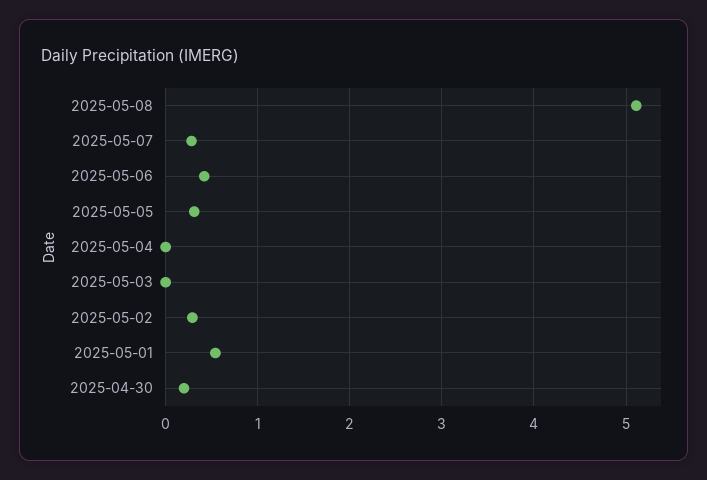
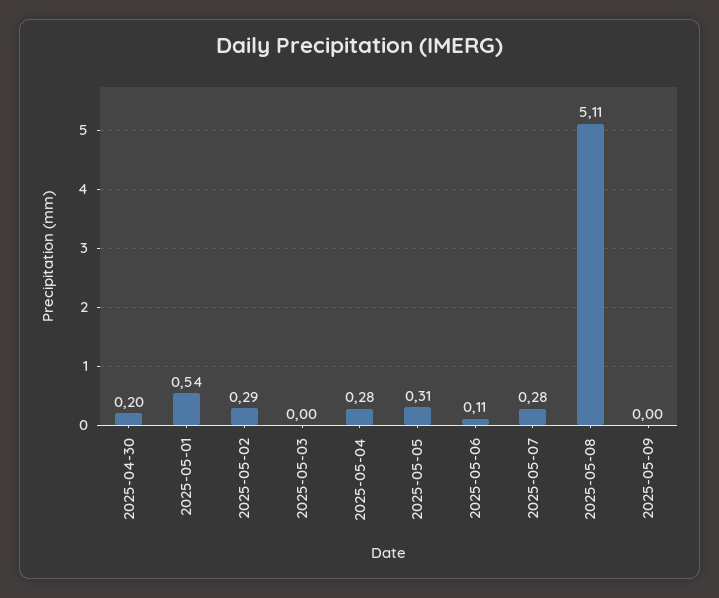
2025-05-06: 0.4 -> 0.11
2025-05-04: 0 -> 0.28
2025-05-09: none -> 0

